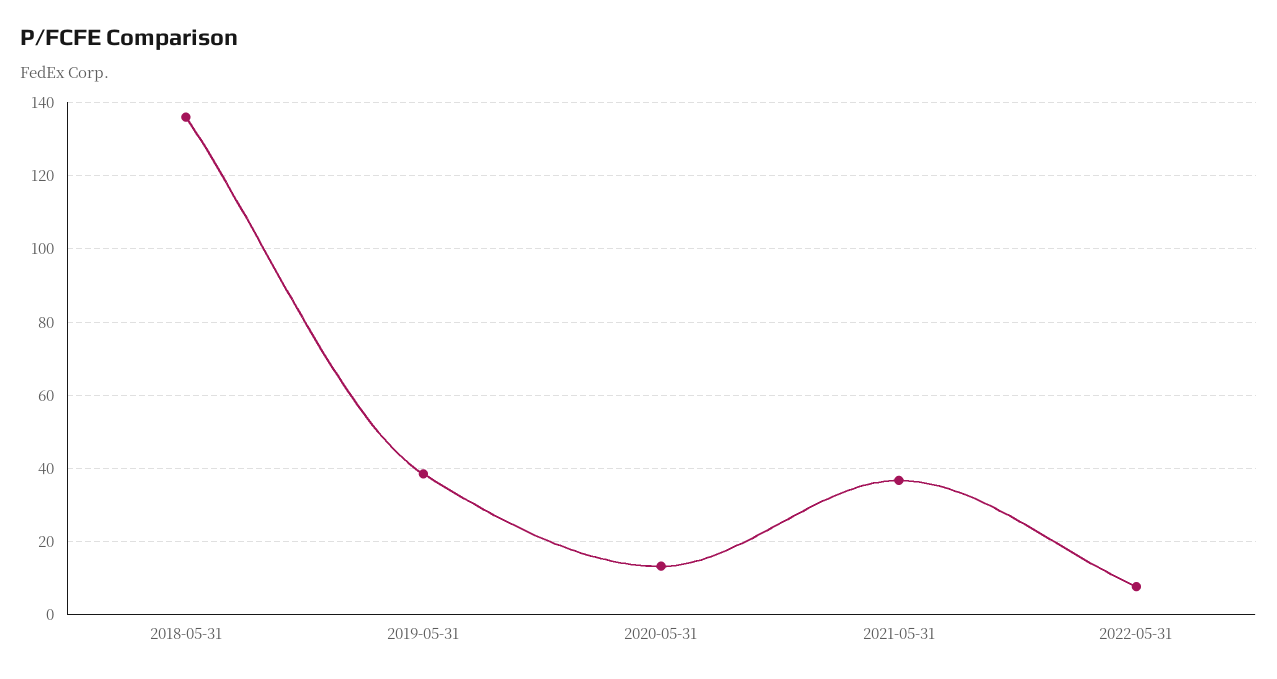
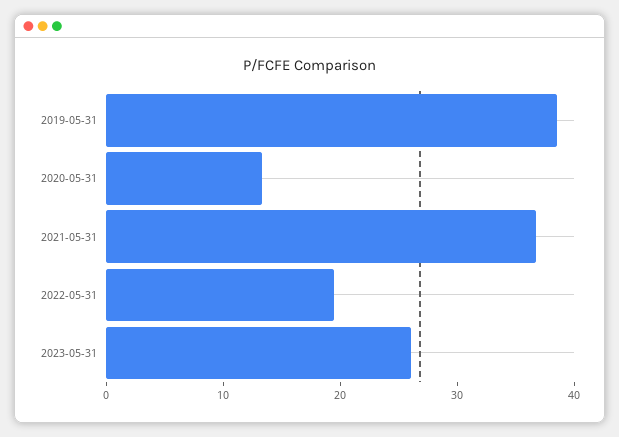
2018-05-31: 136 -> none
2022-05-31: 8 -> 20
2023-05-31: none -> 26

